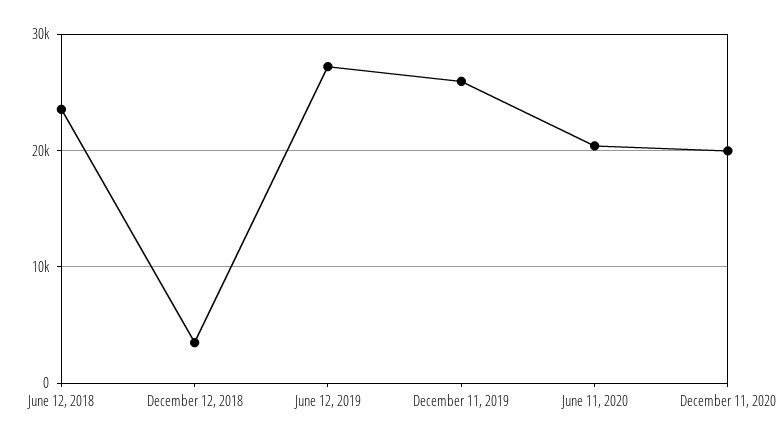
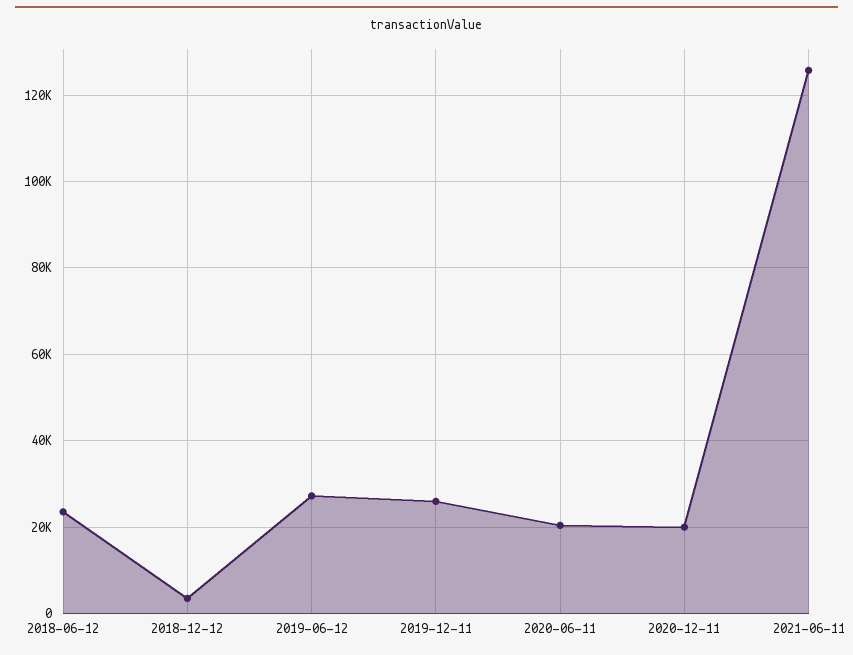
2021-06-11: none -> 126000

